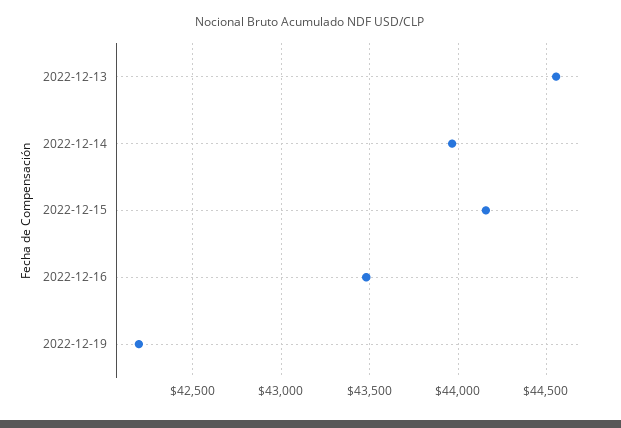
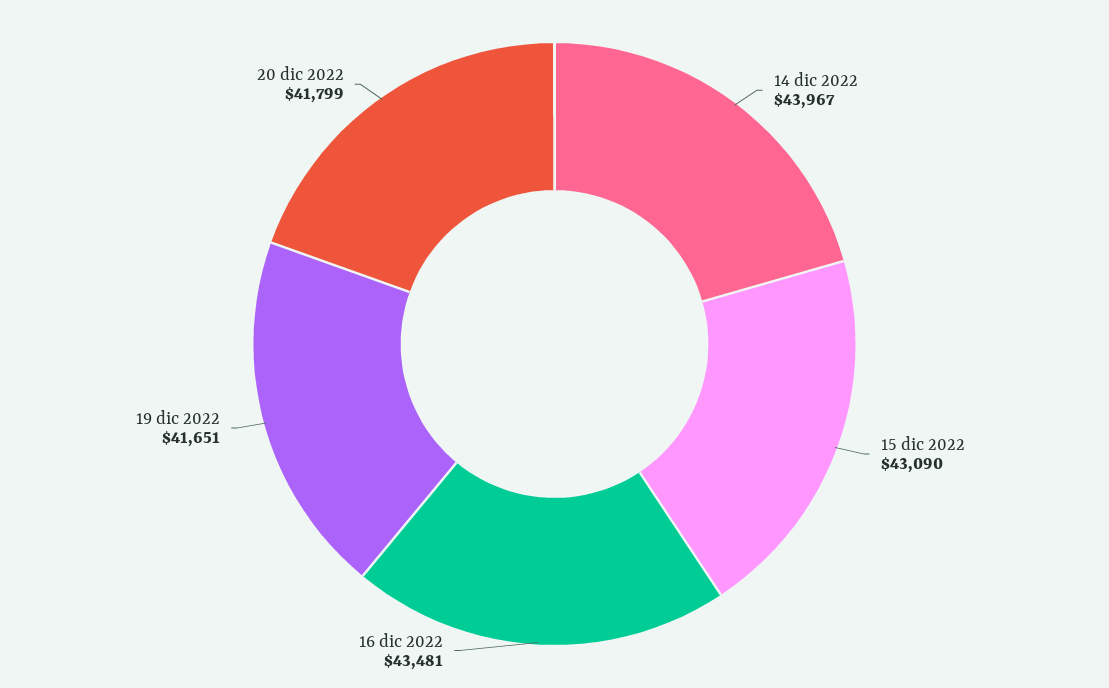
2022-12-13: 44550 -> none
2022-12-15: 44150 -> 43090
2022-12-19: 42200 -> 41651
20 dic 2022: none -> 41799

